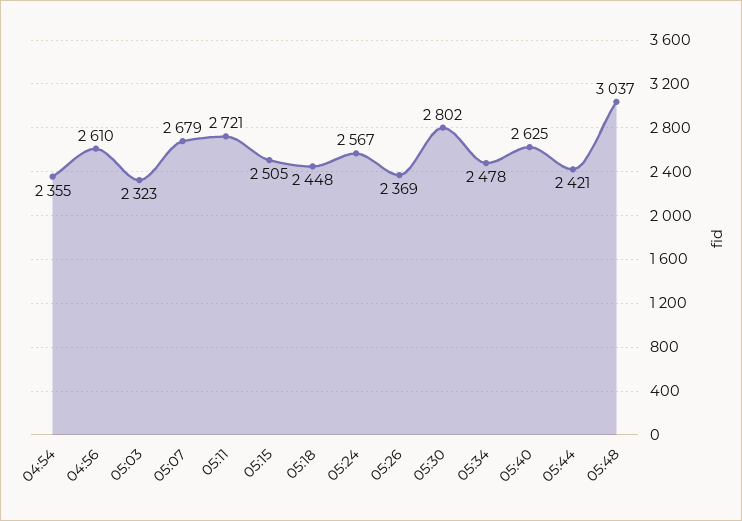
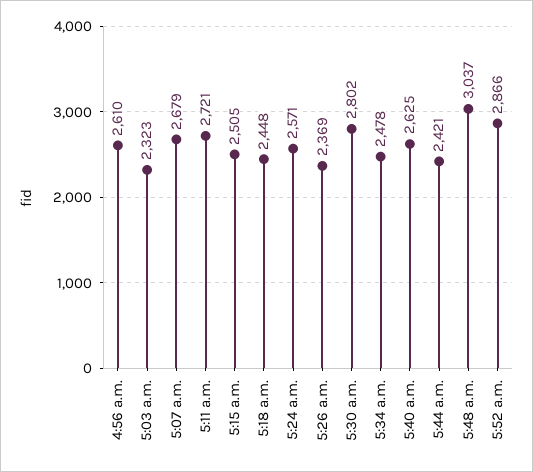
04:54: 2355 -> none
05:24: 2567 -> 2571
5:52 a.m.: none -> 2866

